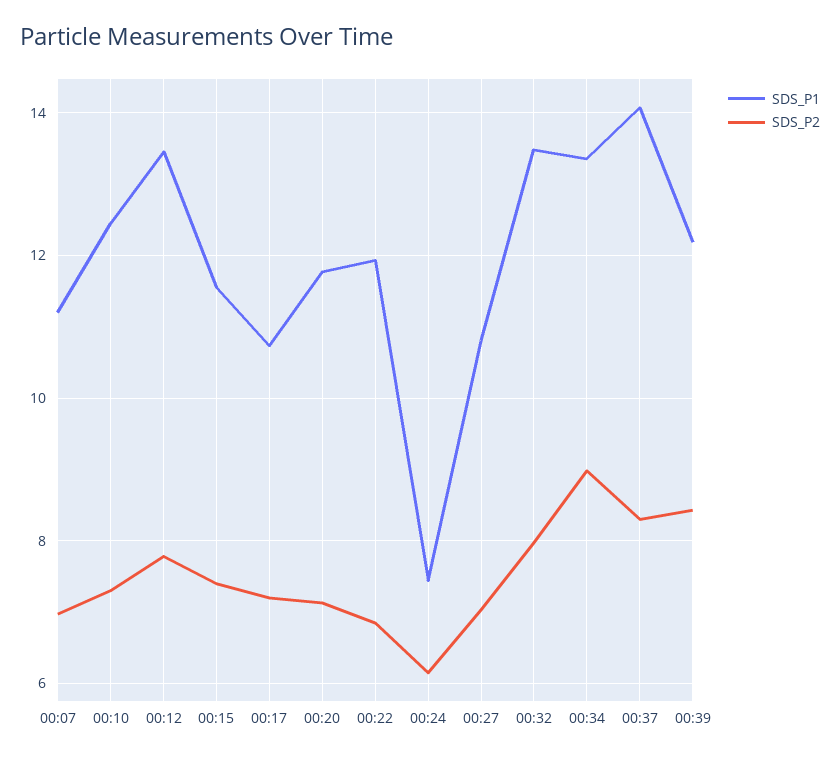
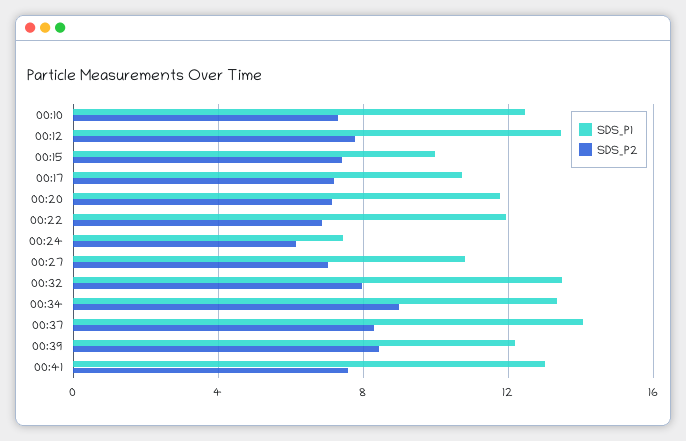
SDS_P1, 00:07: 11.2 -> none
SDS_P2, 00:07: 7 -> none
SDS_P1, 00:15: 11.6 -> 10
SDS_P1, 00:41: none -> 13
SDS_P2, 00:41: none -> 7.5

